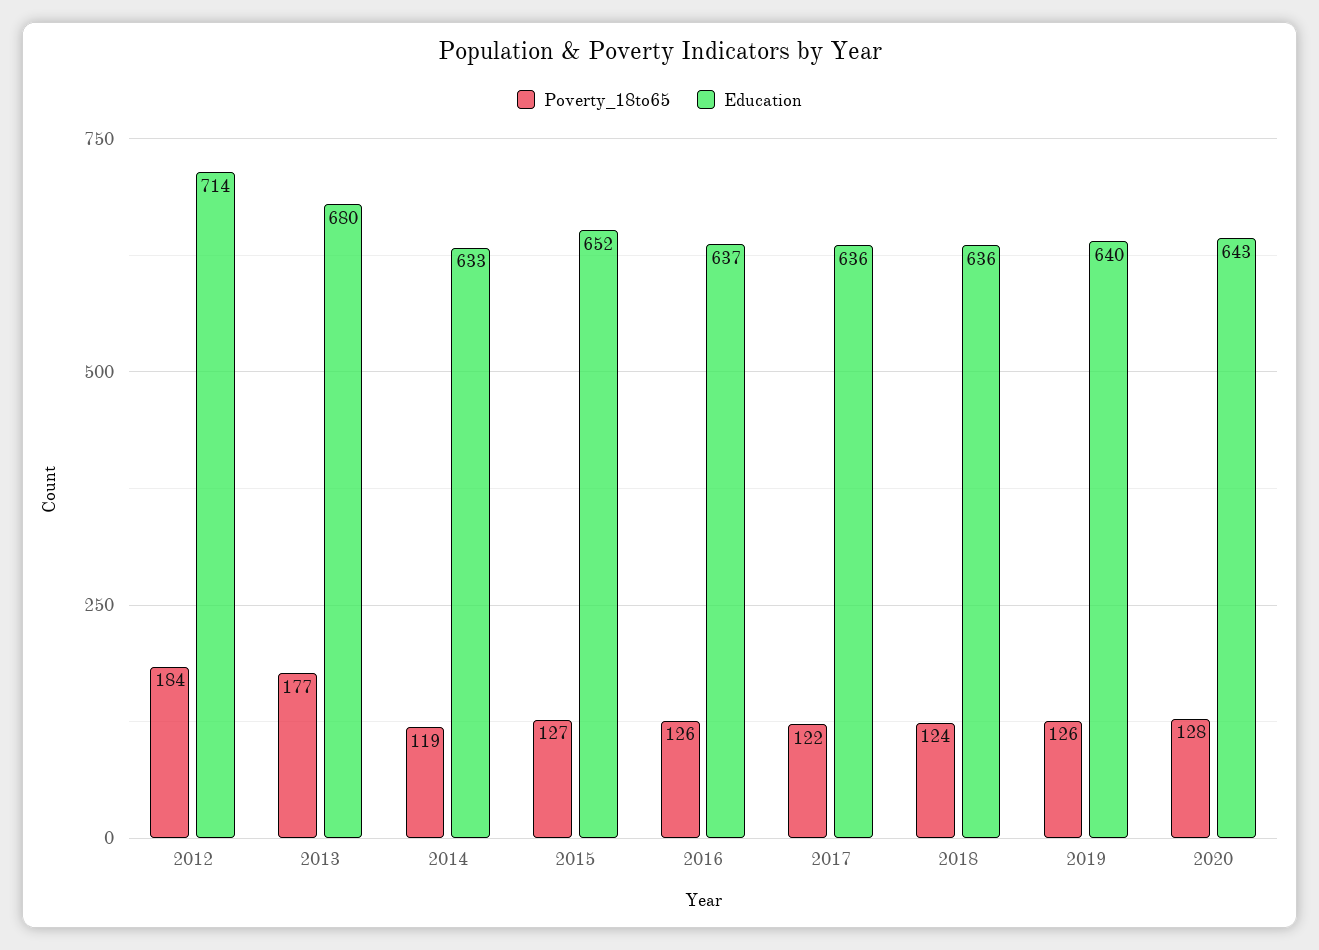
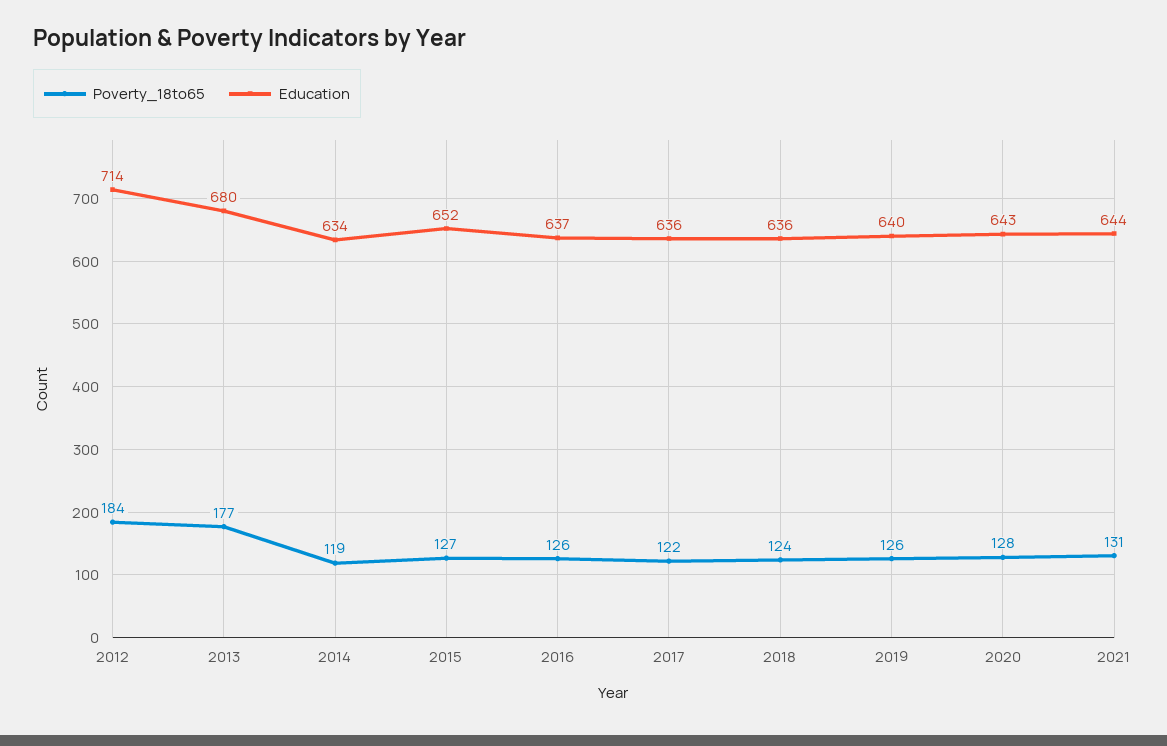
Education, 2014: 633 -> 634
Poverty_18to65, 2021: none -> 131
Education, 2021: none -> 644

